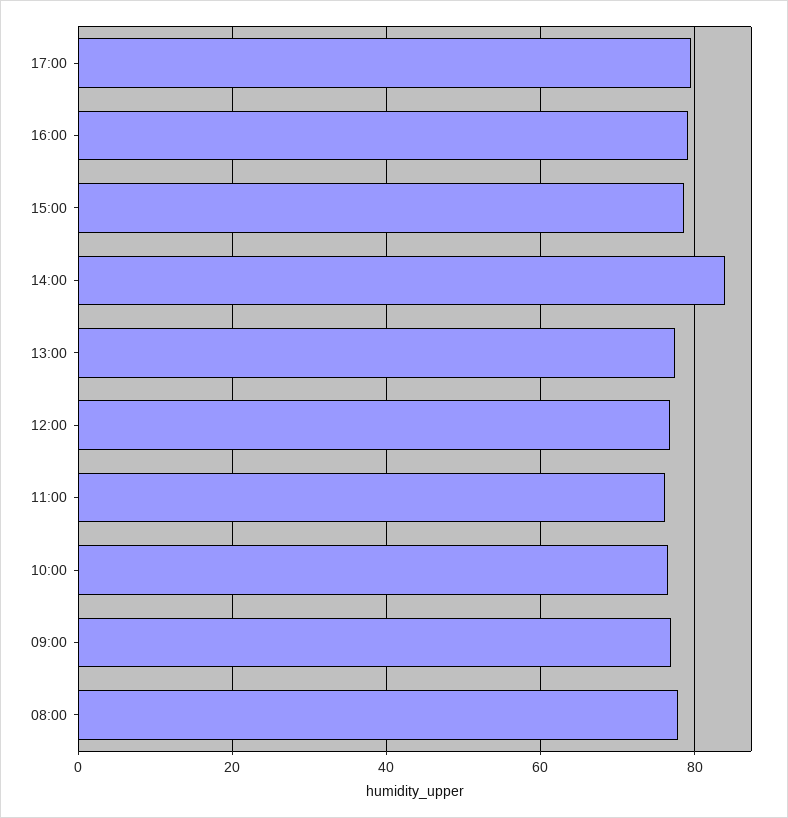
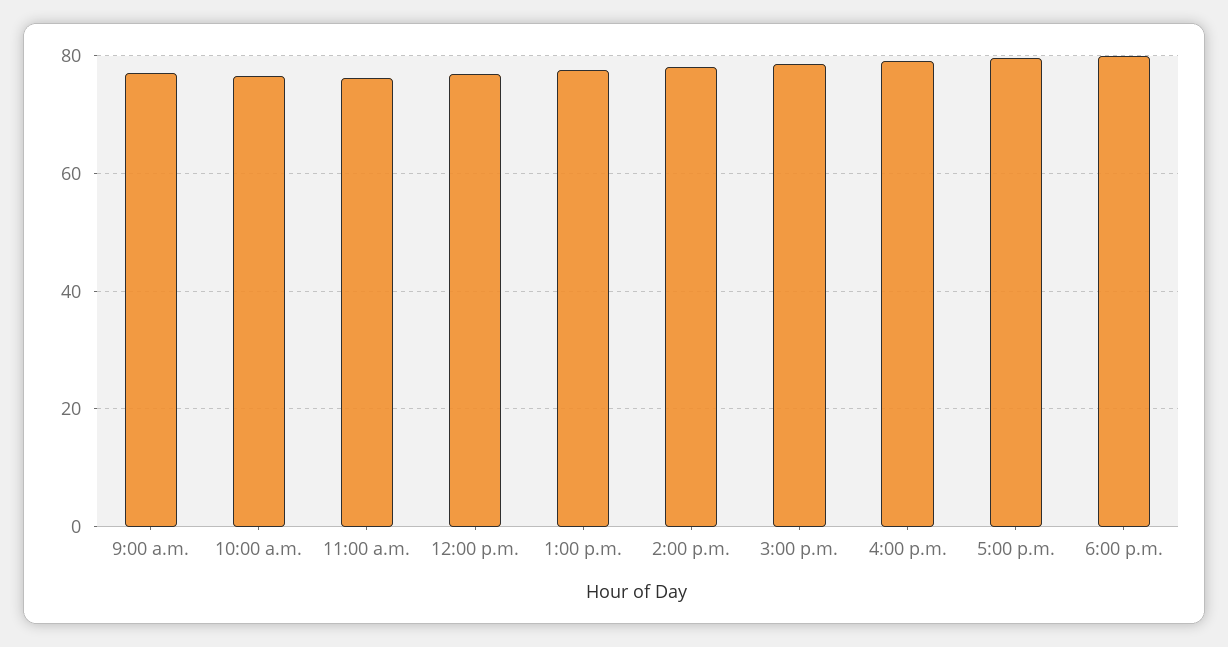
14:00: 84 -> 78
08:00: 78 -> none
6:00 p.m.: none -> 80

